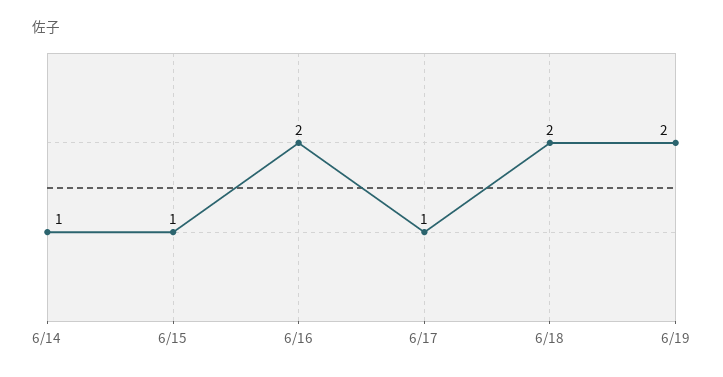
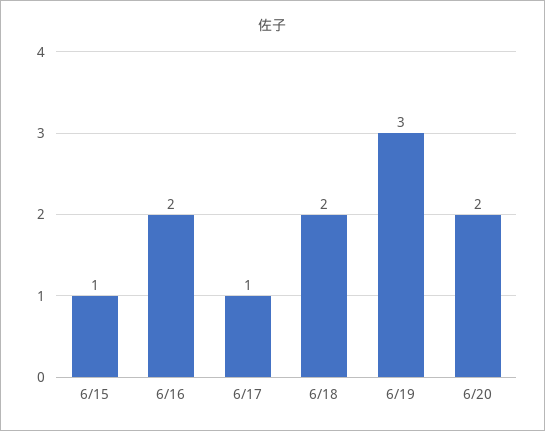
6/14: 1 -> none
6/19: 2 -> 3
6/20: none -> 2

